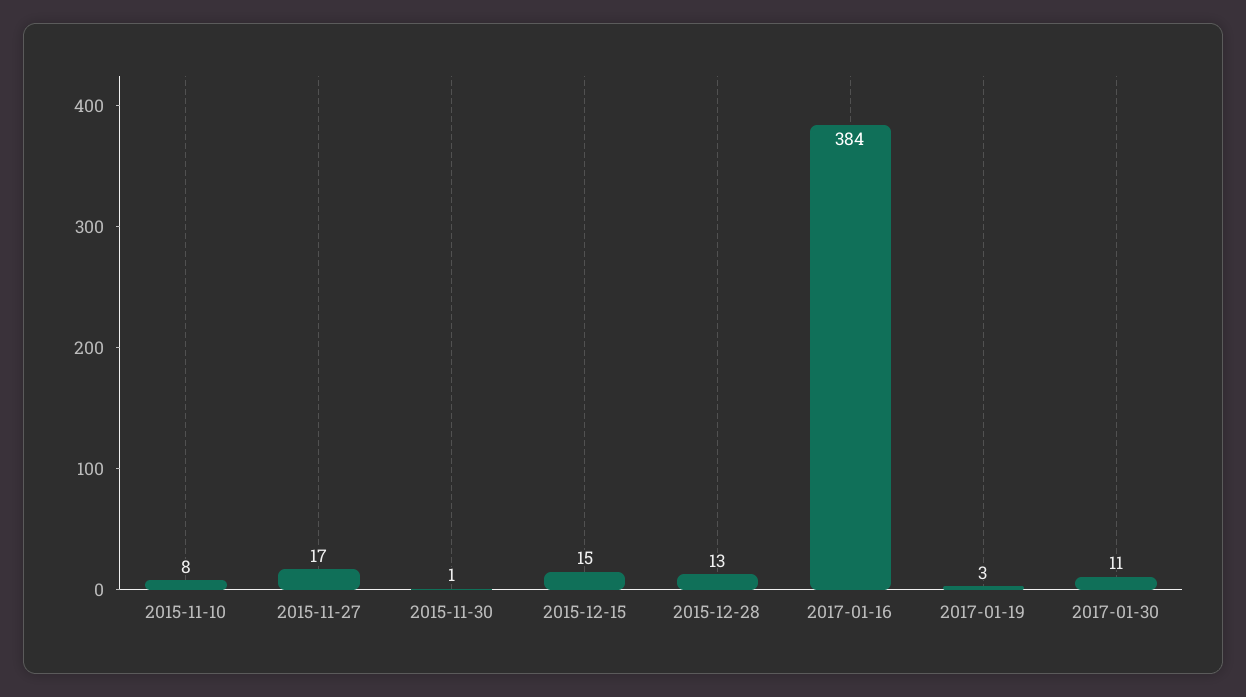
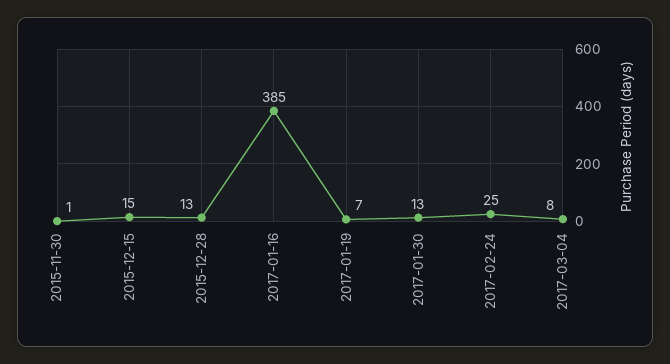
2015-11-10: 8 -> none
2015-11-27: 17 -> none
2017-01-16: 384 -> 385
2017-01-19: 3 -> 7
2017-01-30: 11 -> 13
2017-02-24: none -> 25
2017-03-04: none -> 8

